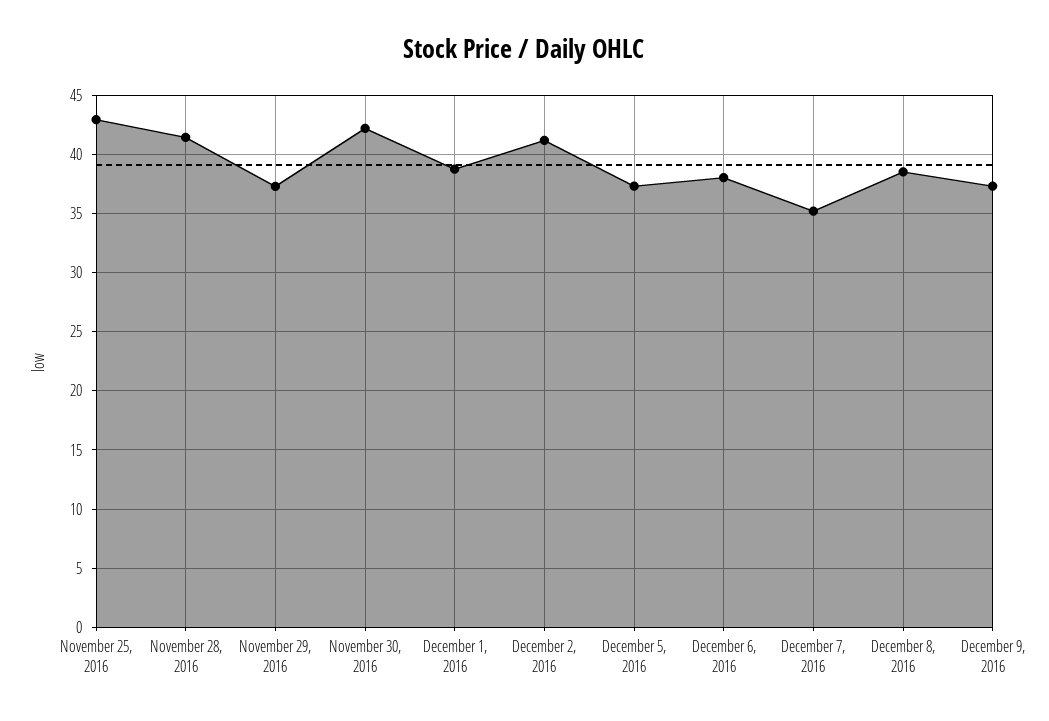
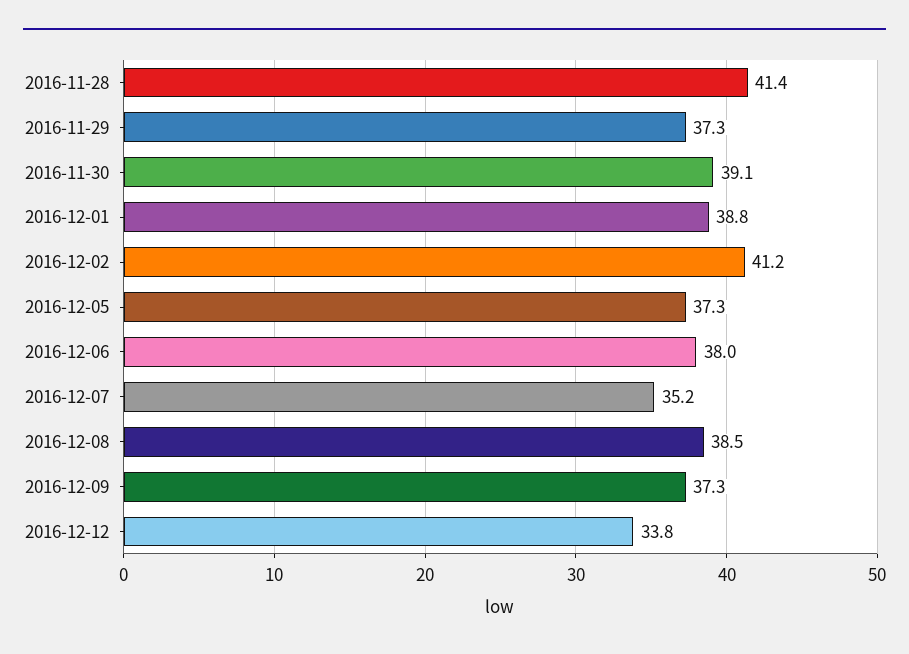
November 25, 2016: 43 -> none
November 30, 2016: 42 -> 39.1
2016-12-12: none -> 33.8

